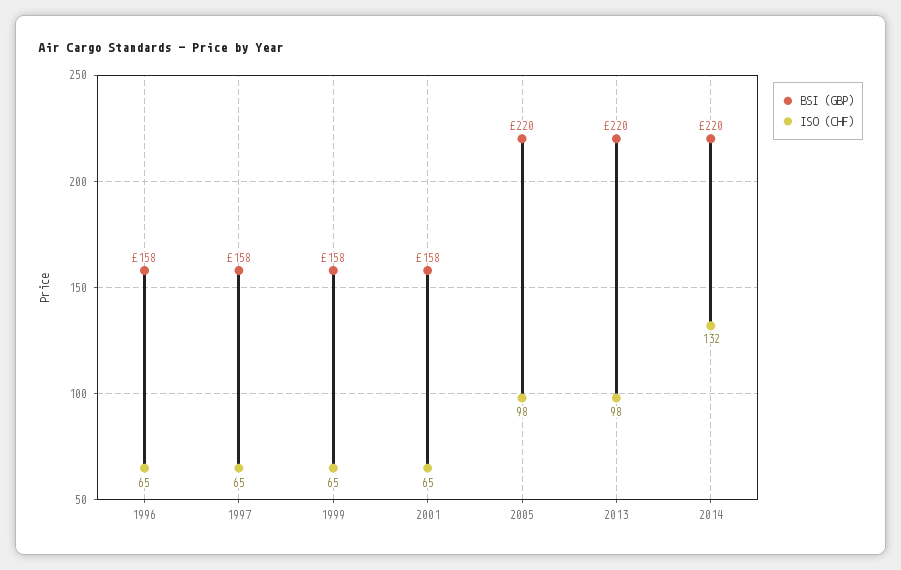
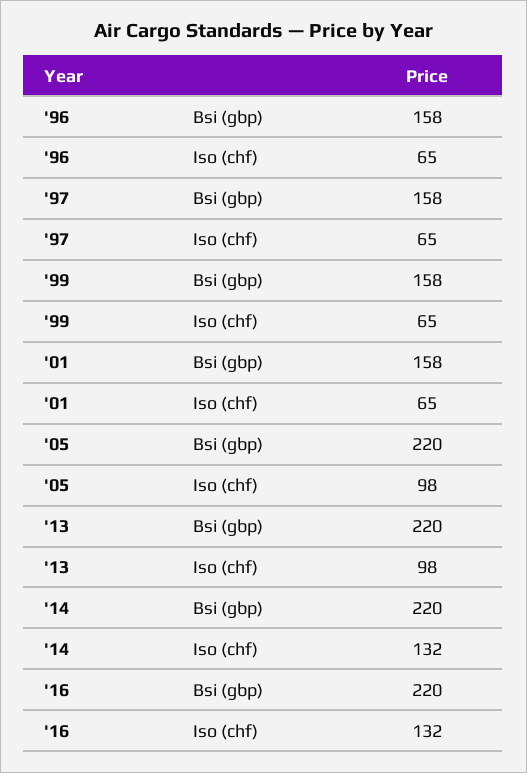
BSI (GBP), '16: none -> 220
ISO (CHF), '16: none -> 132

